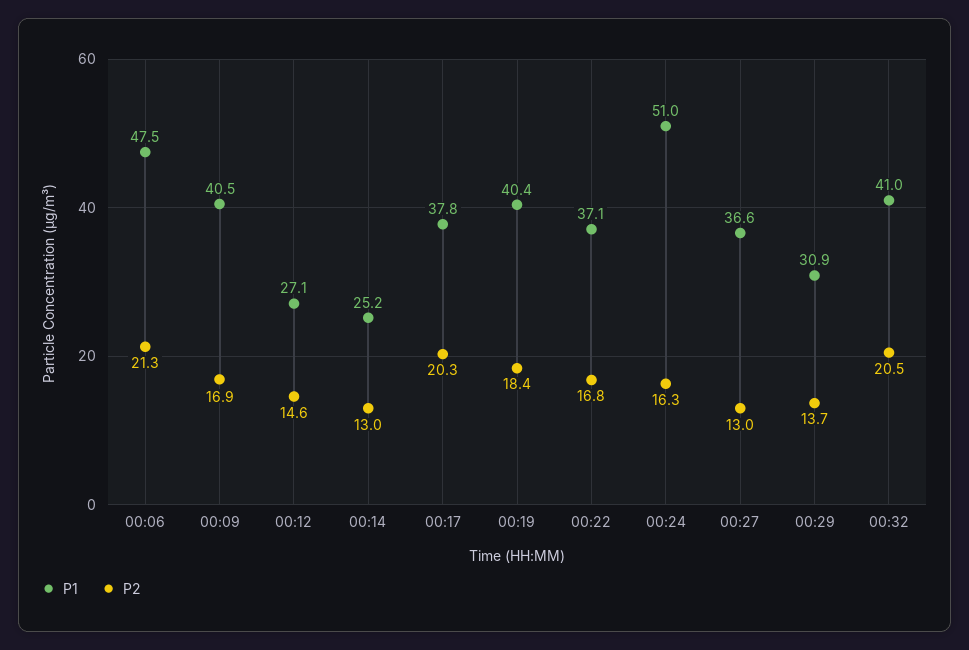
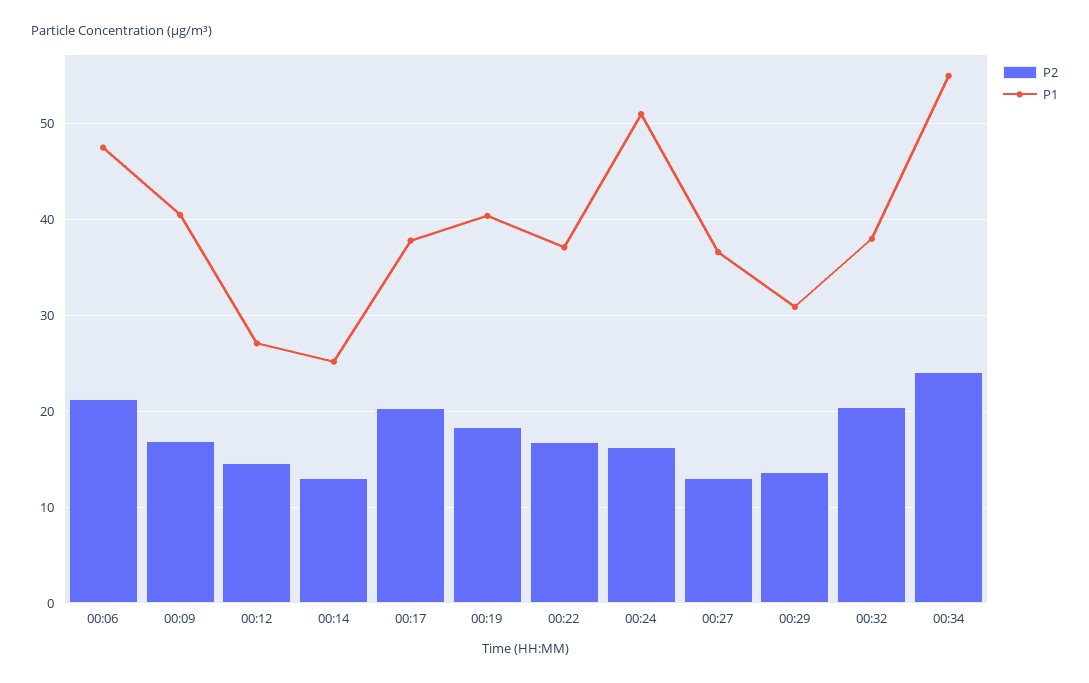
P1, 00:32: 41 -> 38
P2, 00:34: none -> 24
P1, 00:34: none -> 55

